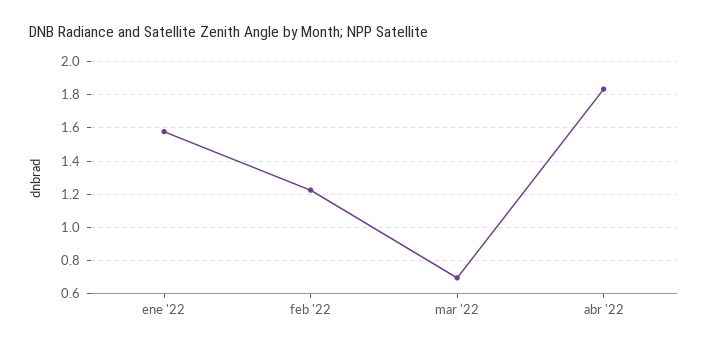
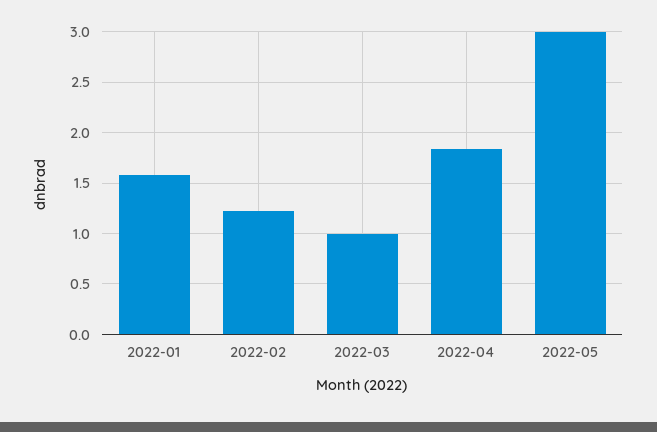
mar '22: 0.7 -> 1
2022-05: none -> 3

